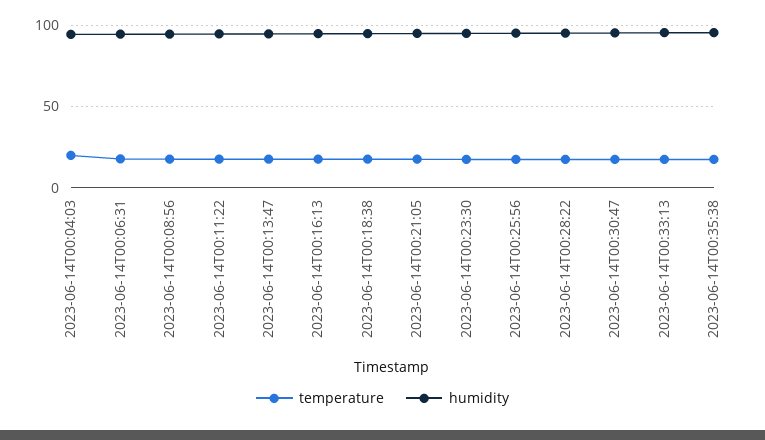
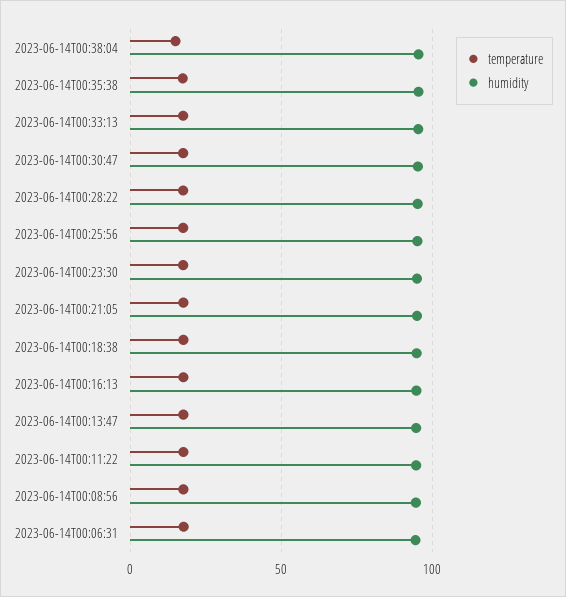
temperature, 2023-06-14T00:04:03: 20 -> none
humidity, 2023-06-14T00:04:03: 95 -> none
temperature, 2023-06-14T00:38:04: none -> 15
humidity, 2023-06-14T00:38:04: none -> 95

